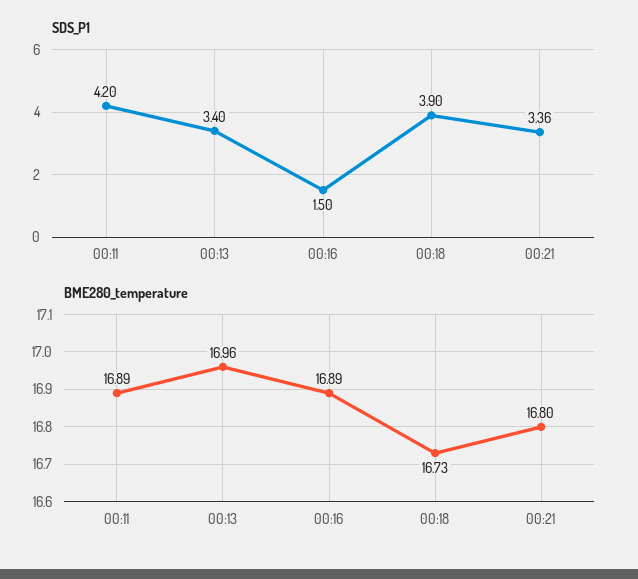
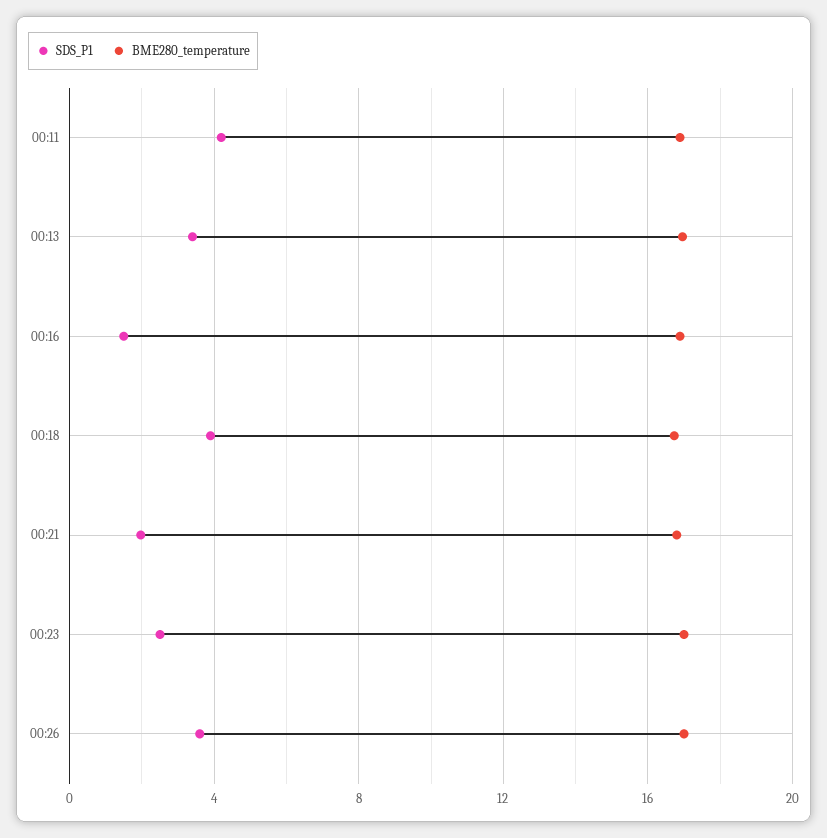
SDS_P1, 00:21: 3.36 -> 2
SDS_P1, 00:23: none -> 2.5
BME280_temperature, 00:23: none -> 17
SDS_P1, 00:26: none -> 3.5
BME280_temperature, 00:26: none -> 17

